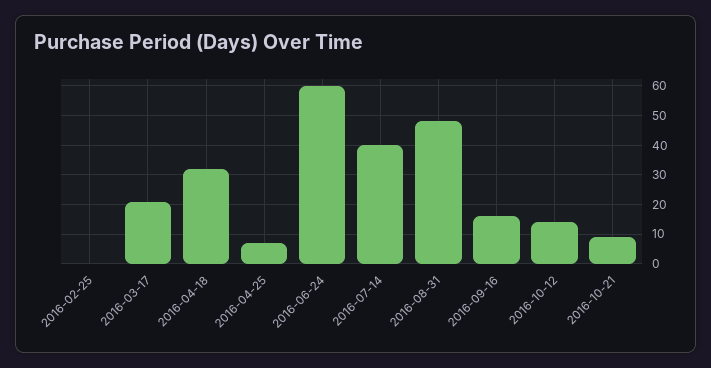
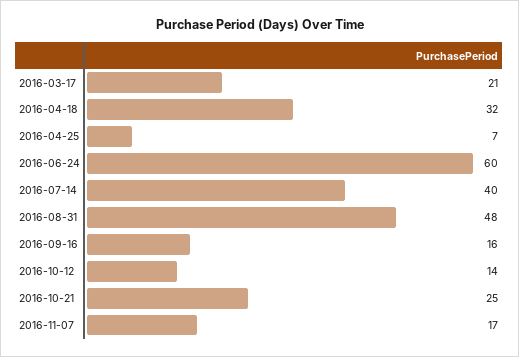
2016-02-25: 0 -> none
2016-10-21: 10 -> 25
2016-11-07: none -> 17

